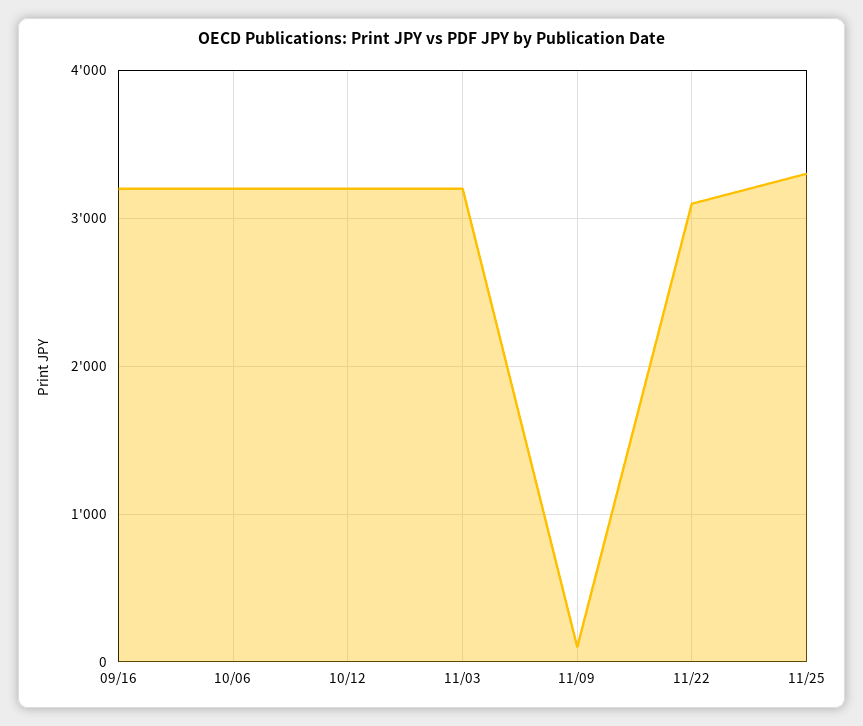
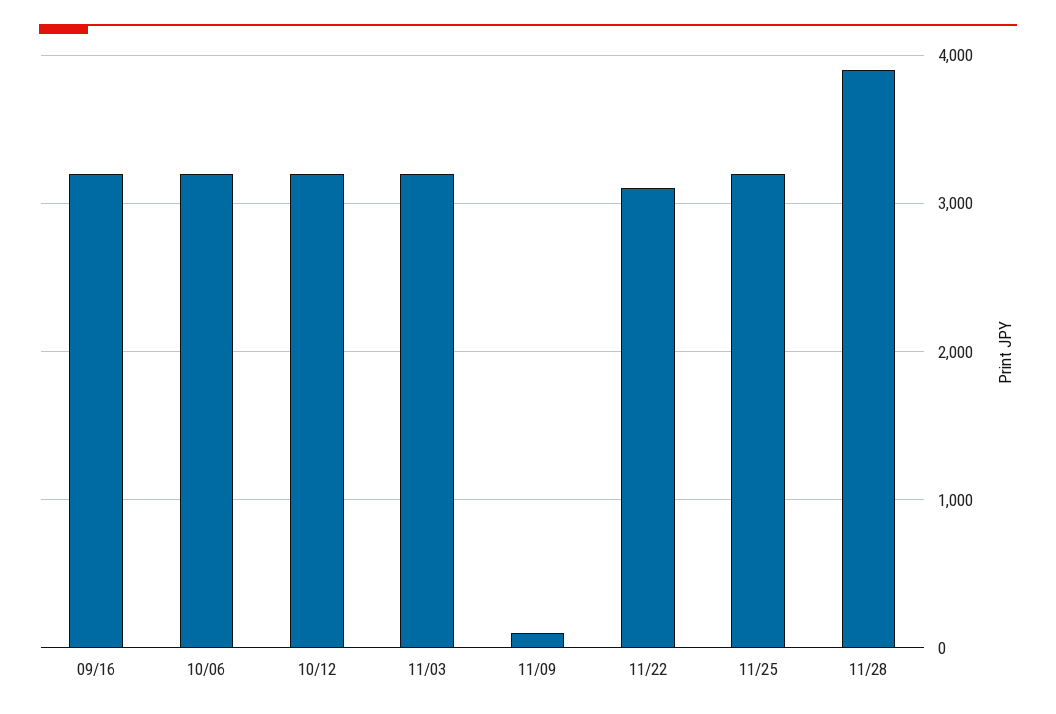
11/25: 3300 -> 3200
11/28: none -> 3900

